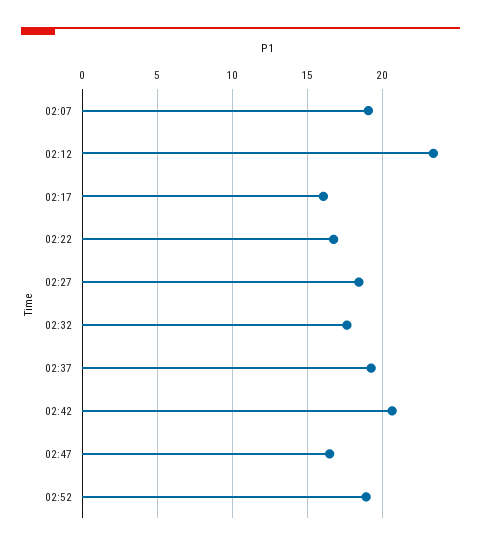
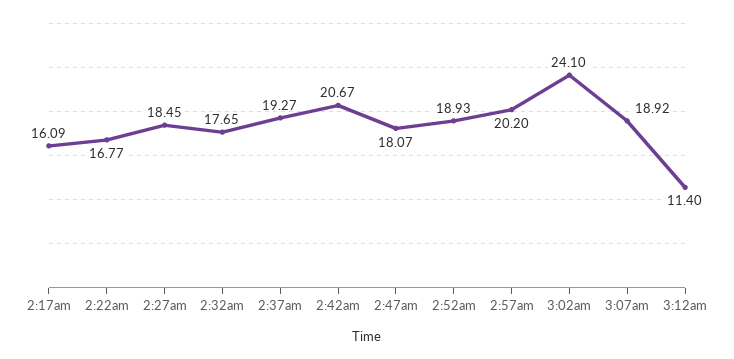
02:07: 19 -> none
02:12: 23.5 -> none
02:47: 16.5 -> 18.07
2:57am: none -> 20.2
3:02am: none -> 24.1
3:07am: none -> 18.92
3:12am: none -> 11.4

